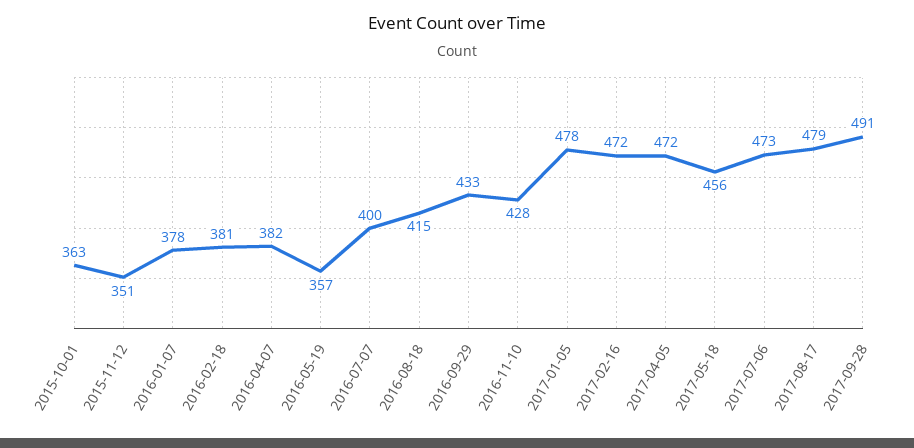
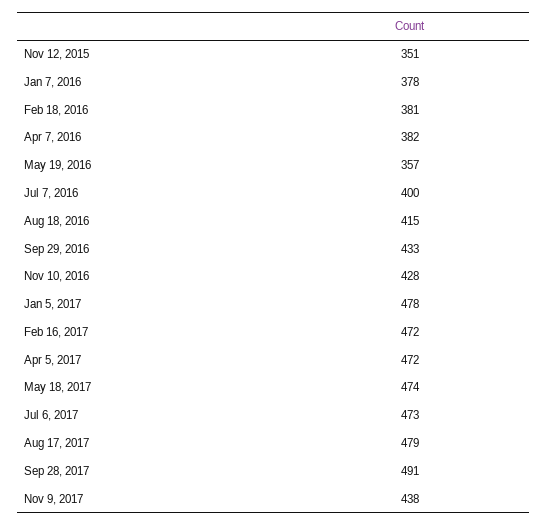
2015-10-01: 363 -> none
2017-05-18: 456 -> 474
Nov 9, 2017: none -> 438

